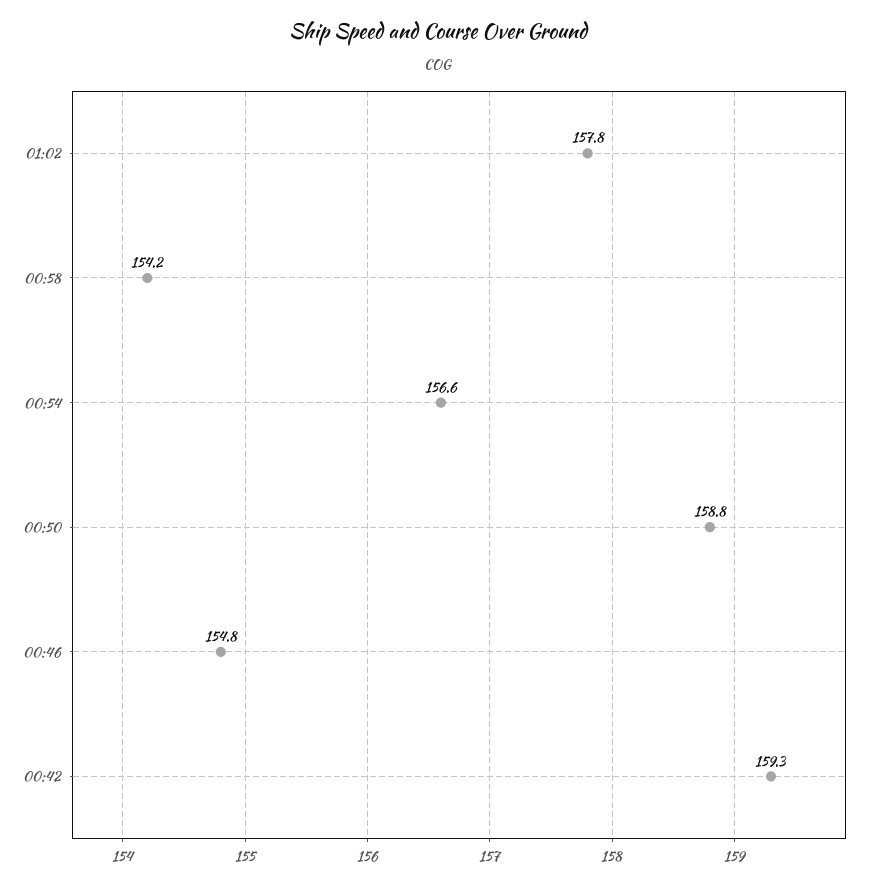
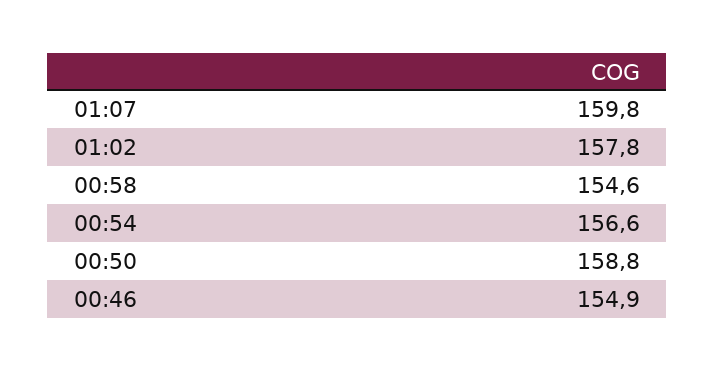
00:58: 154.2 -> 154.6
00:46: 154.8 -> 154.9
00:42: 159.3 -> none
01:07: none -> 159.8

